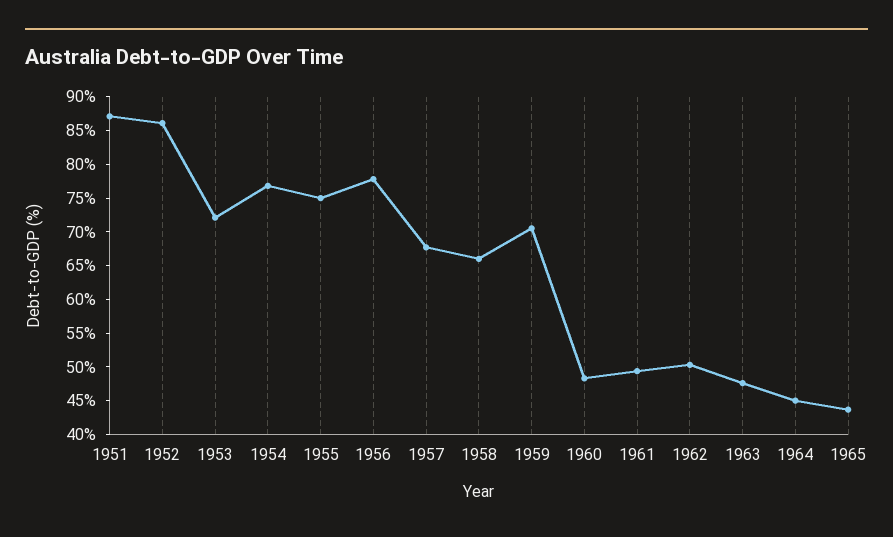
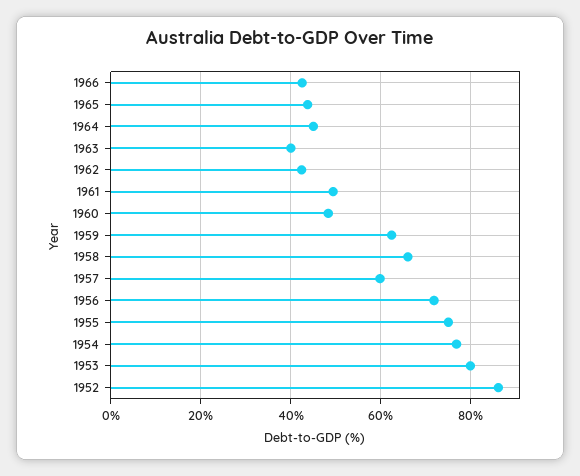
1951: 87.5 -> none
1953: 72.5 -> 80
1956: 77.5 -> 72
1957: 67.5 -> 60
1959: 70 -> 62
1962: 50 -> 42
1963: 47.5 -> 40
1966: none -> 42

